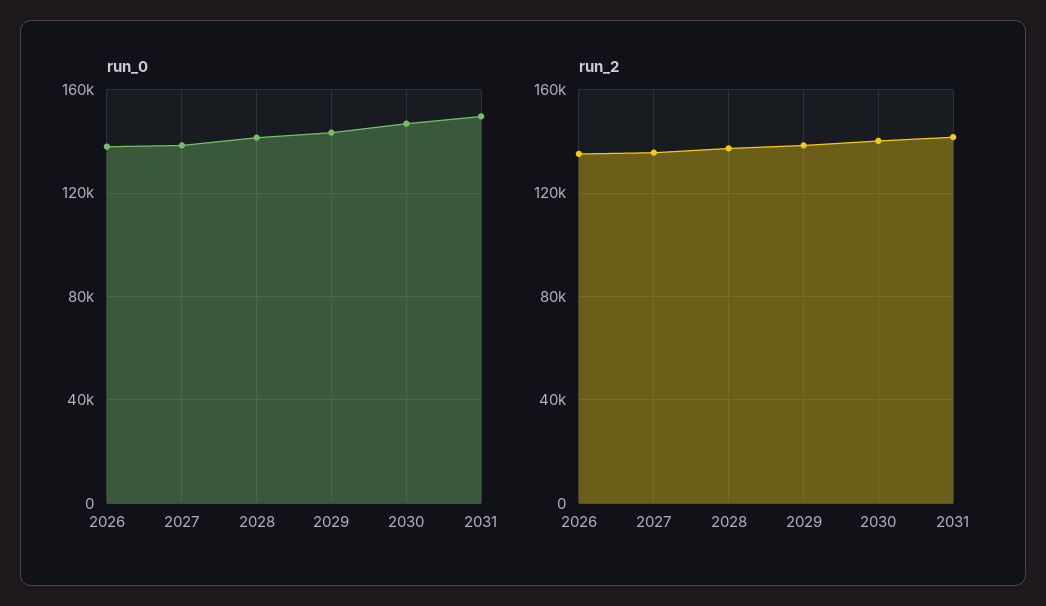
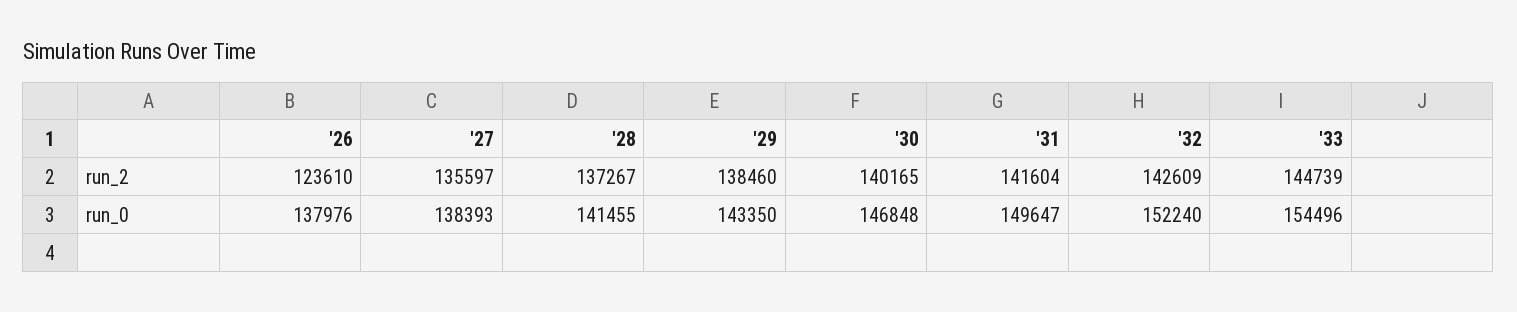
run_2, 2026: 135000 -> 123610
run_2, '32: none -> 142609
run_2, '33: none -> 144739
run_0, '32: none -> 152240
run_0, '33: none -> 154496

